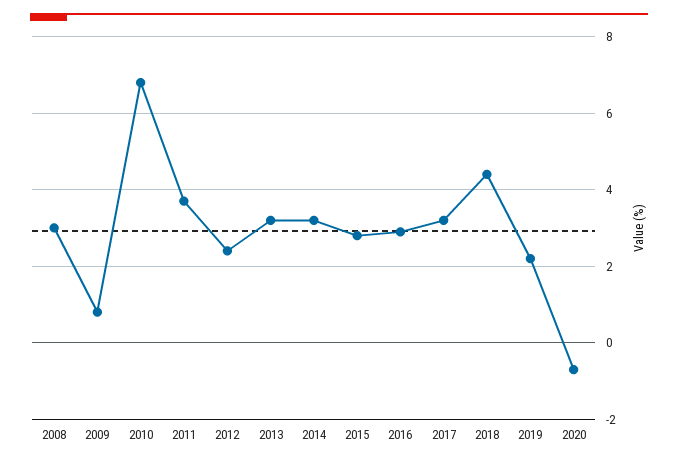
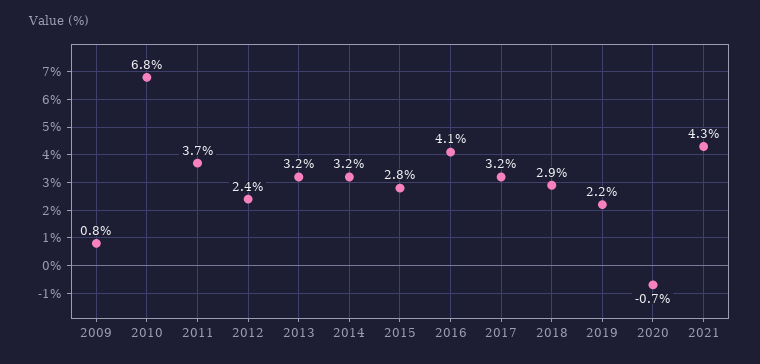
2008: 3 -> none
2016: 3 -> 4.1
2018: 4.5 -> 2.9
2021: none -> 4.3

